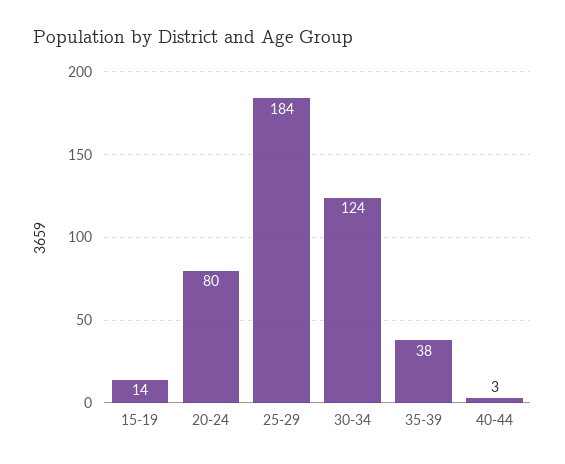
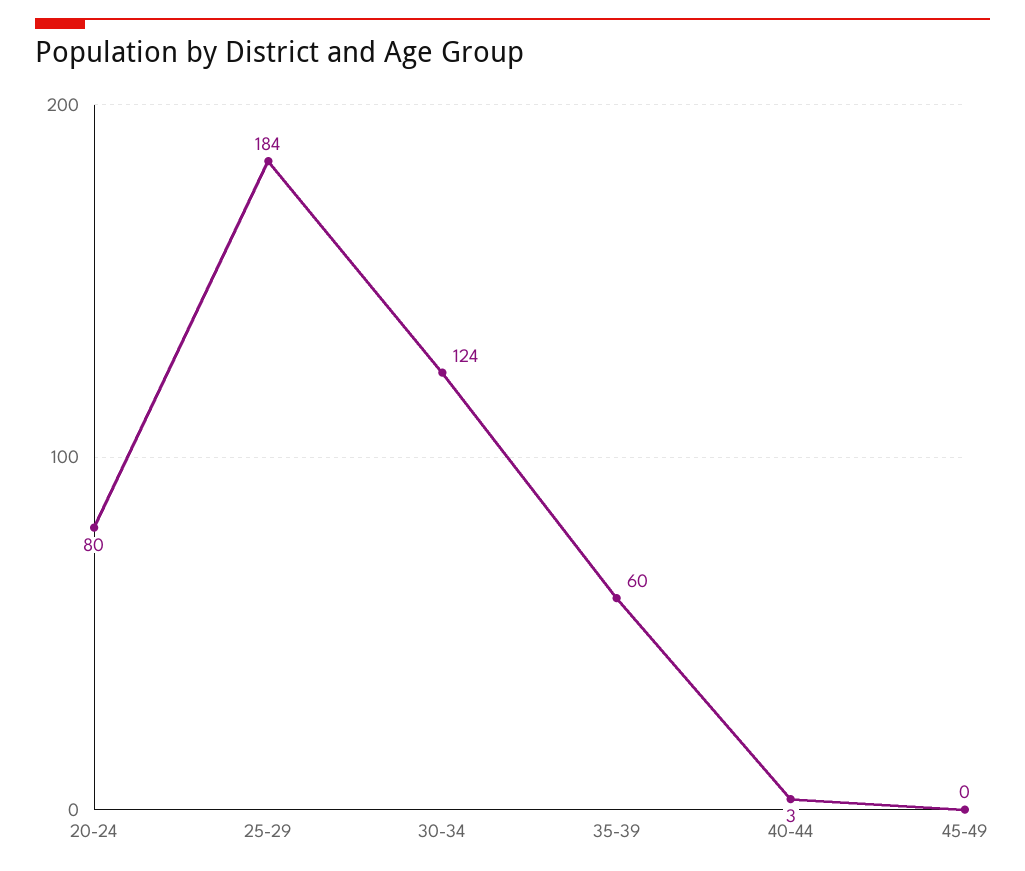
15-19: 14 -> none
35-39: 38 -> 60
45-49: none -> 0

